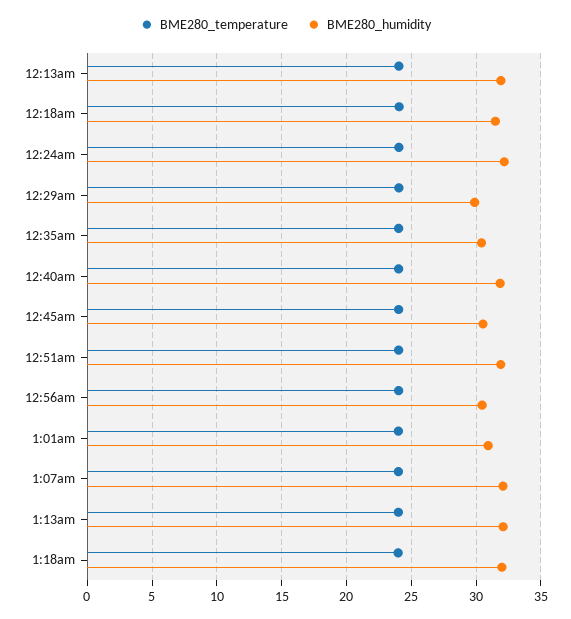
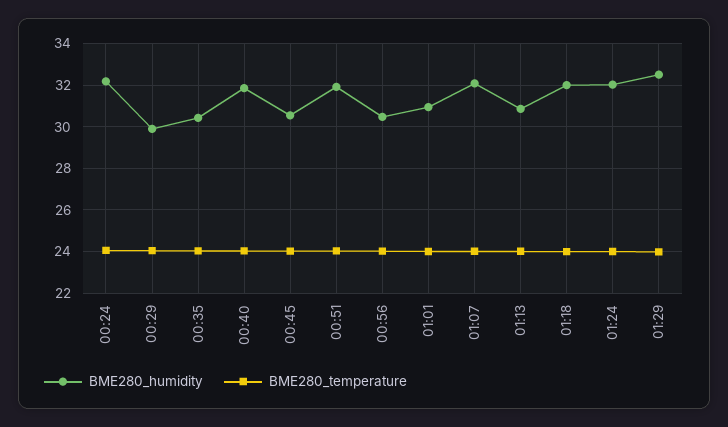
BME280_temperature, 12:13am: 24 -> none
BME280_humidity, 12:13am: 32 -> none
BME280_temperature, 12:18am: 24 -> none
BME280_humidity, 12:18am: 31.5 -> none
BME280_humidity, 1:13am: 32 -> 31
BME280_humidity, 01:24: none -> 32
BME280_temperature, 01:24: none -> 24
BME280_humidity, 01:29: none -> 32.5
BME280_temperature, 01:29: none -> 24

